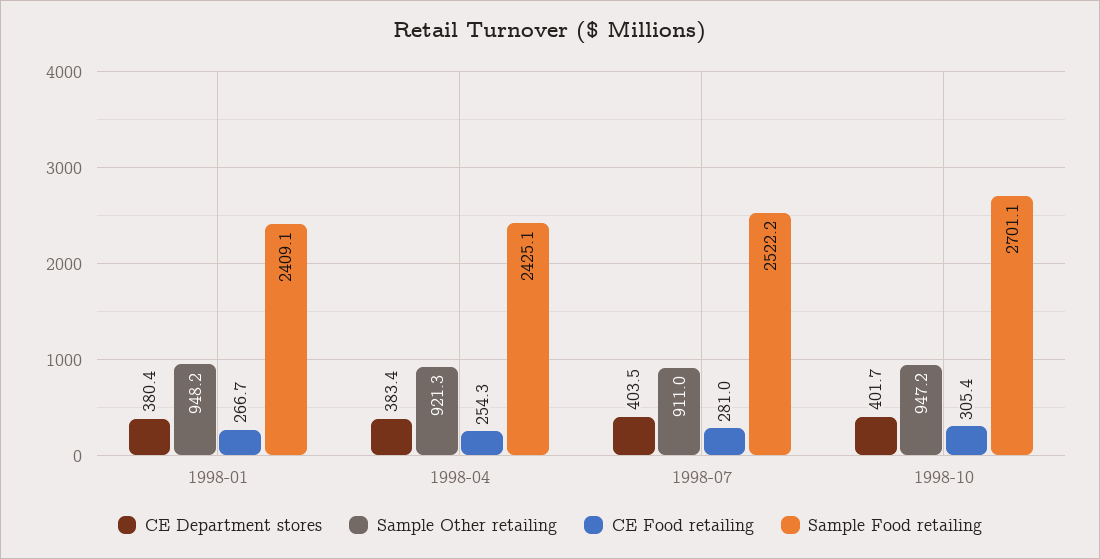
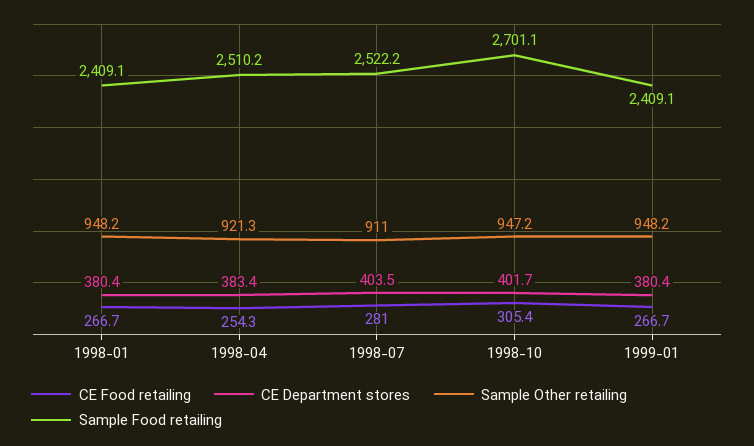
Sample Food retailing, 1998-04: 2425.1 -> 2510.2
CE Food retailing, 1999-01: none -> 266.7
CE Department stores, 1999-01: none -> 380.4
Sample Other retailing, 1999-01: none -> 948.2
Sample Food retailing, 1999-01: none -> 2409.1

